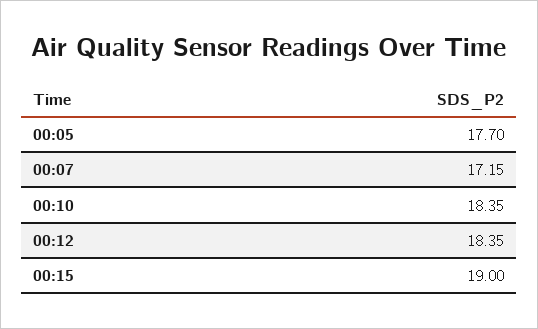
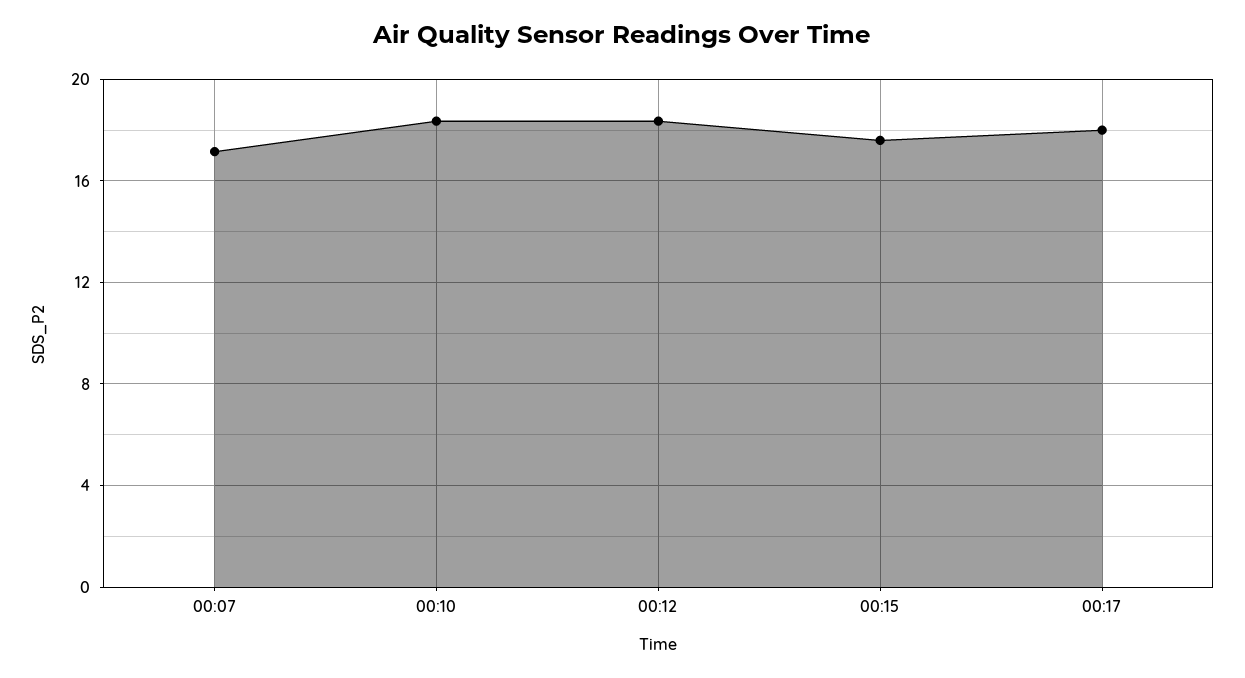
00:05: 17.7 -> none
00:15: 19 -> 17.5
00:17: none -> 18

